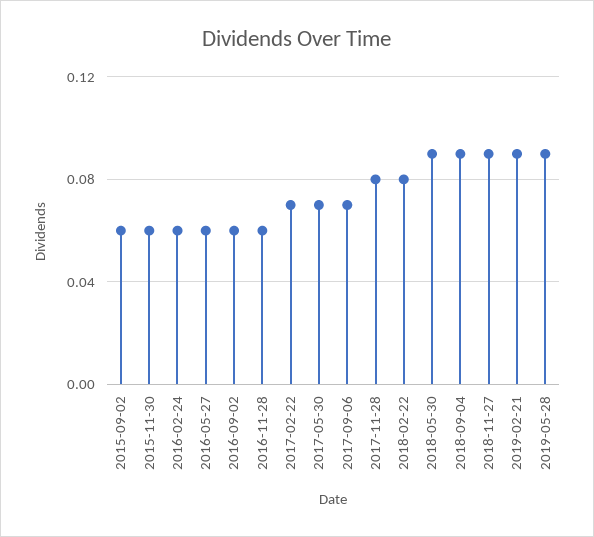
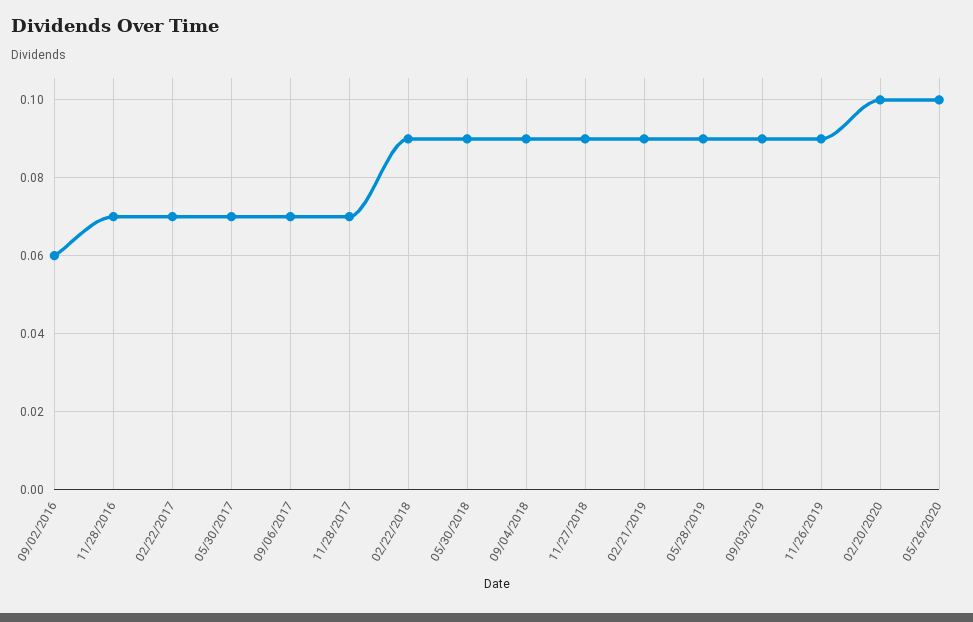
2015-09-02: 0.06 -> none
2015-11-30: 0.06 -> none
2016-02-24: 0.06 -> none
2016-05-27: 0.06 -> none
2016-11-28: 0.06 -> 0.07
2017-11-28: 0.08 -> 0.07
2018-02-22: 0.08 -> 0.09
09/03/2019: none -> 0.09
11/26/2019: none -> 0.09
02/20/2020: none -> 0.1
05/26/2020: none -> 0.1

